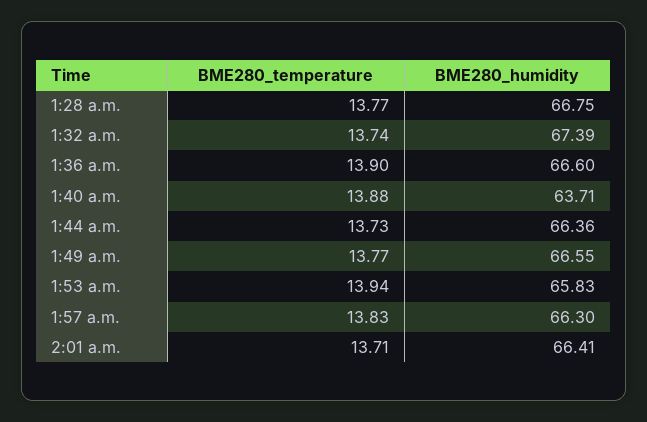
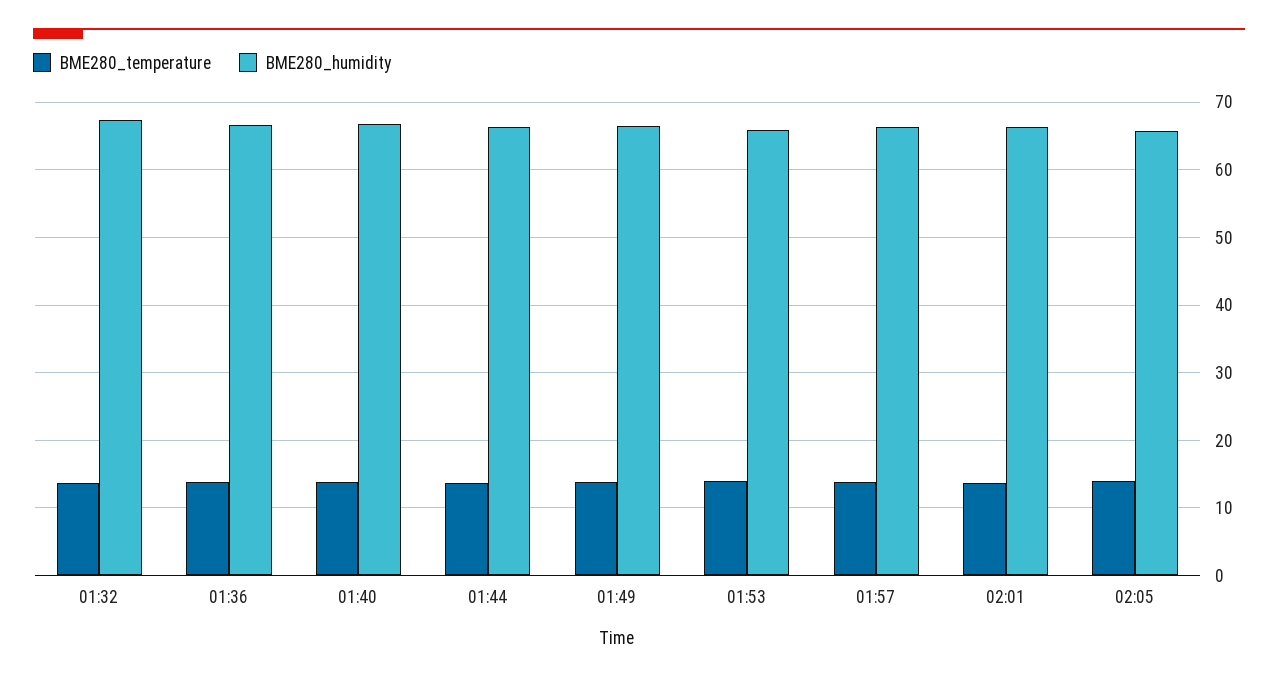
BME280_temperature, 1:28 a.m.: 13.77 -> none
BME280_humidity, 1:28 a.m.: 66.75 -> none
BME280_humidity, 1:40 a.m.: 63.71 -> 67
BME280_temperature, 02:05: none -> 14
BME280_humidity, 02:05: none -> 66

